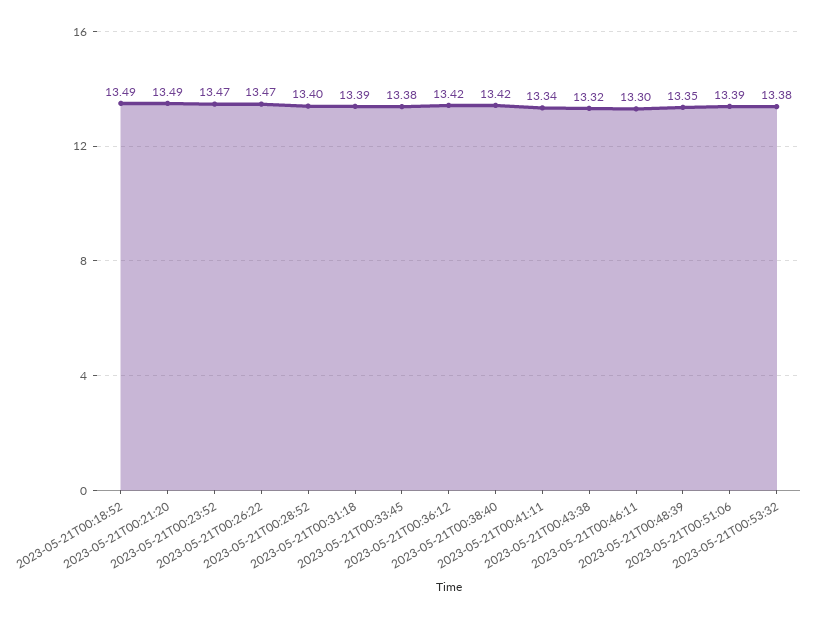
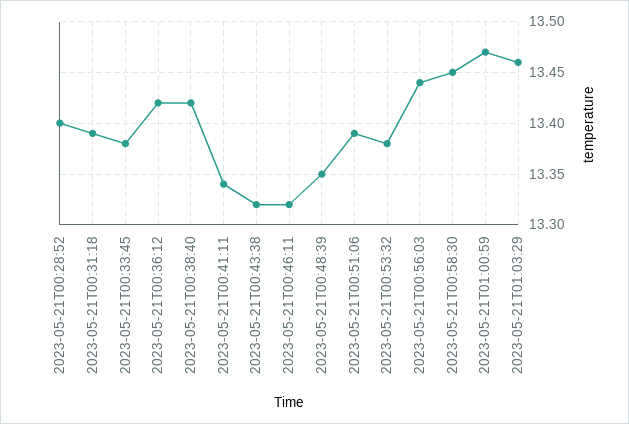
2023-05-21T00:18:52: 13.49 -> none
2023-05-21T00:21:20: 13.49 -> none
2023-05-21T00:23:52: 13.47 -> none
2023-05-21T00:26:22: 13.47 -> none
2023-05-21T00:46:11: 13.3 -> 13.32
2023-05-21T00:56:03: none -> 13.44
2023-05-21T00:58:30: none -> 13.45
2023-05-21T01:00:59: none -> 13.47
2023-05-21T01:03:29: none -> 13.46

